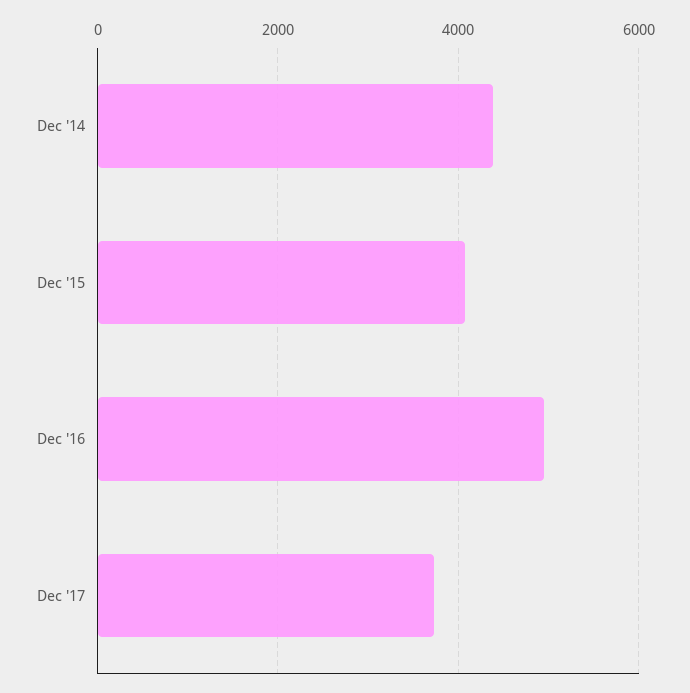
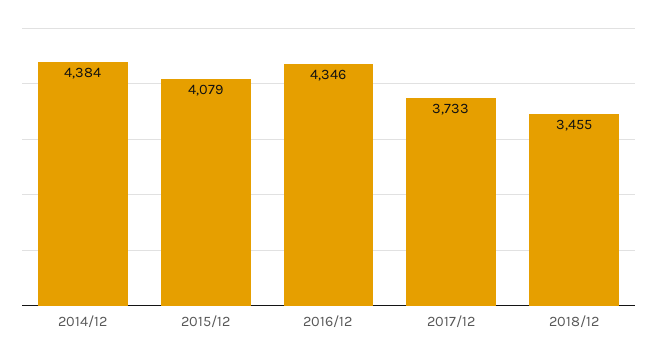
Dec '16: 5000 -> 4346
2018/12: none -> 3455

